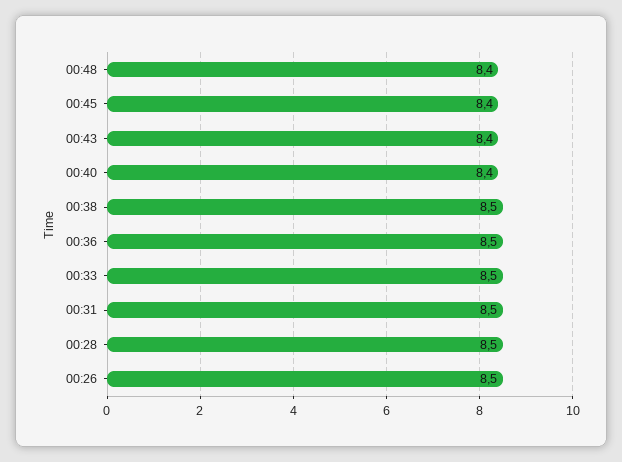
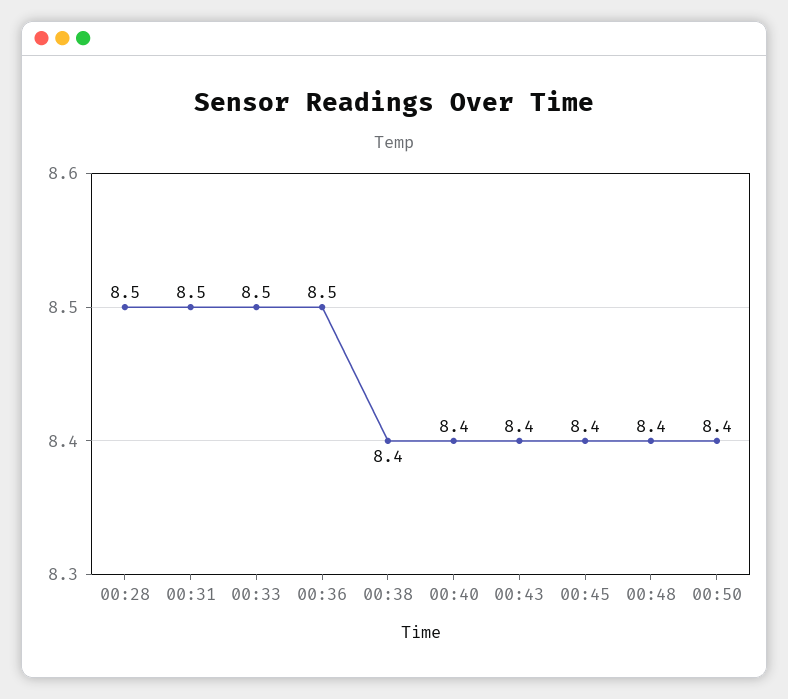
00:38: 8.5 -> 8.4
00:26: 8.5 -> none
00:50: none -> 8.4

